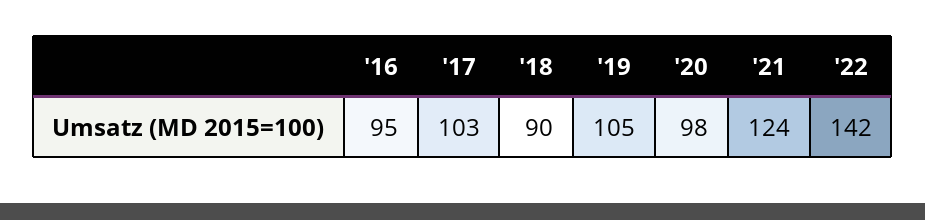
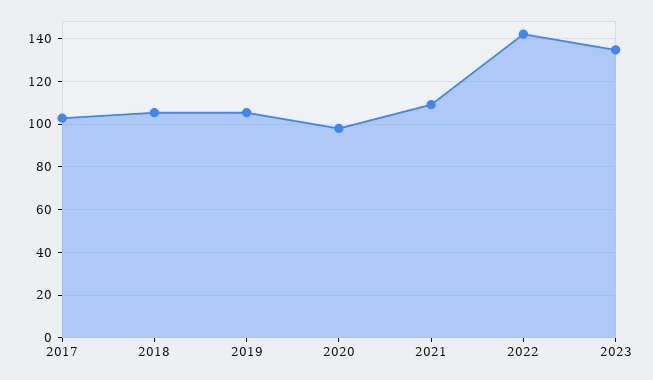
'16: 95 -> none
'18: 90 -> 105
'21: 124 -> 110
2023: none -> 135

